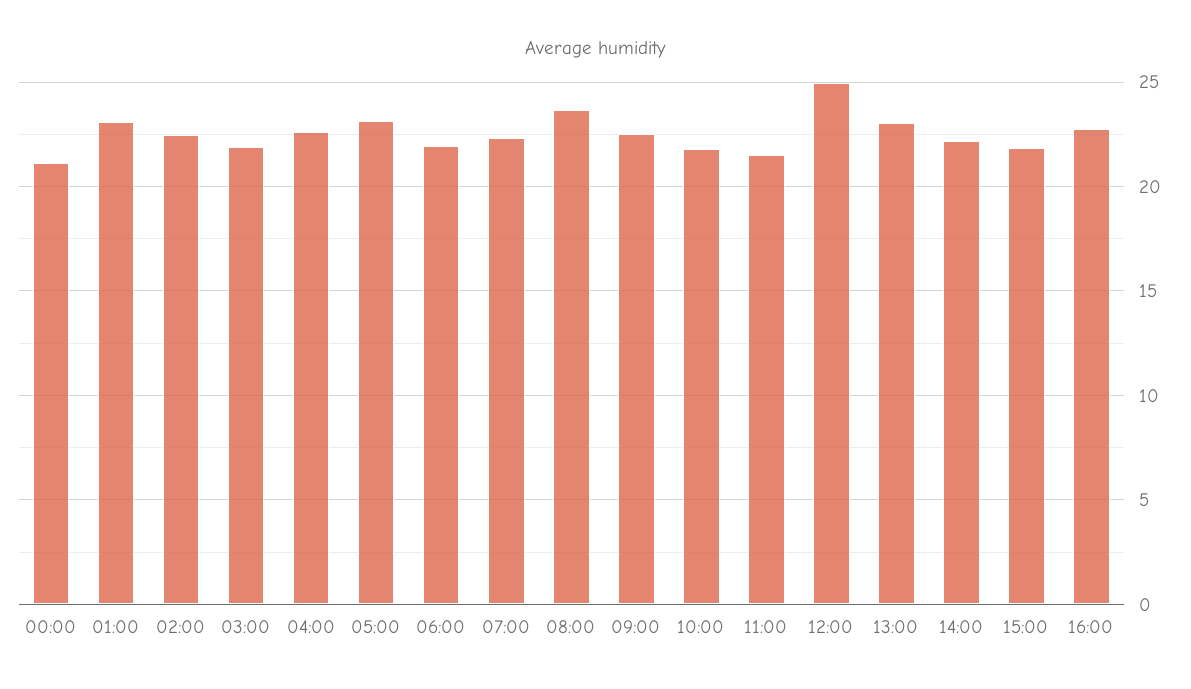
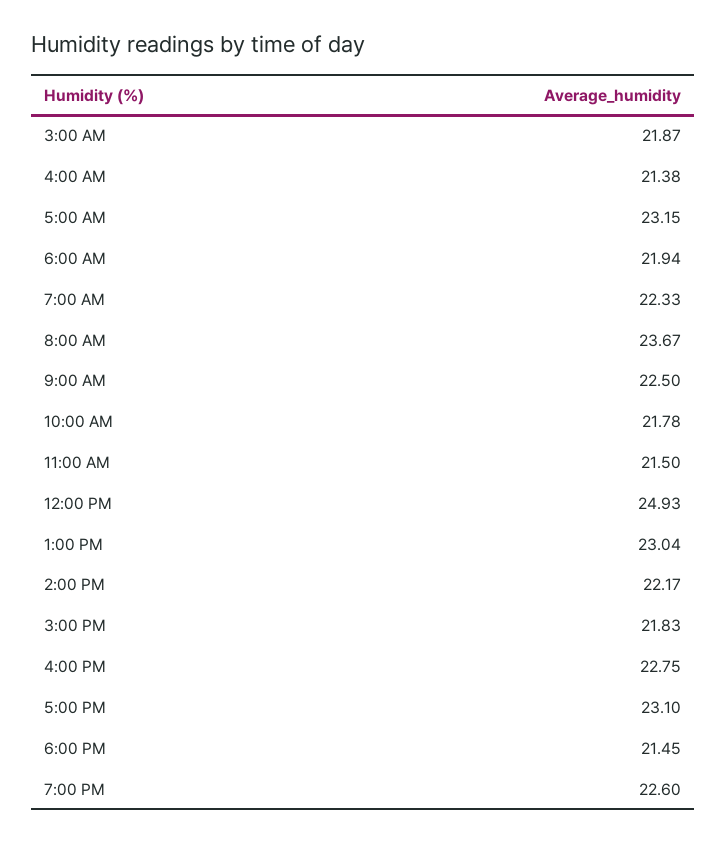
00:00: 21 -> none
01:00: 23 -> none
02:00: 22.5 -> none
04:00: 22.5 -> 21.38
5:00 PM: none -> 23.1
6:00 PM: none -> 21.45
7:00 PM: none -> 22.6

